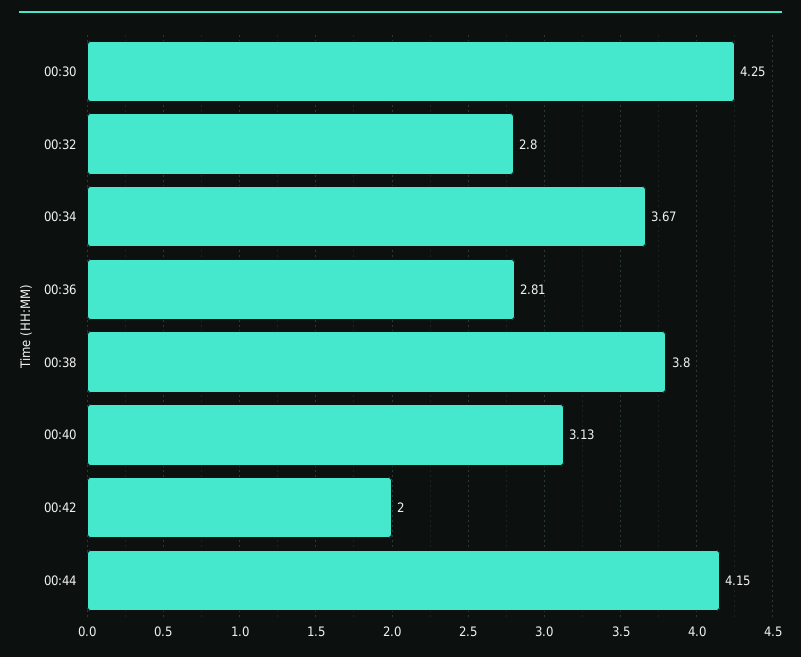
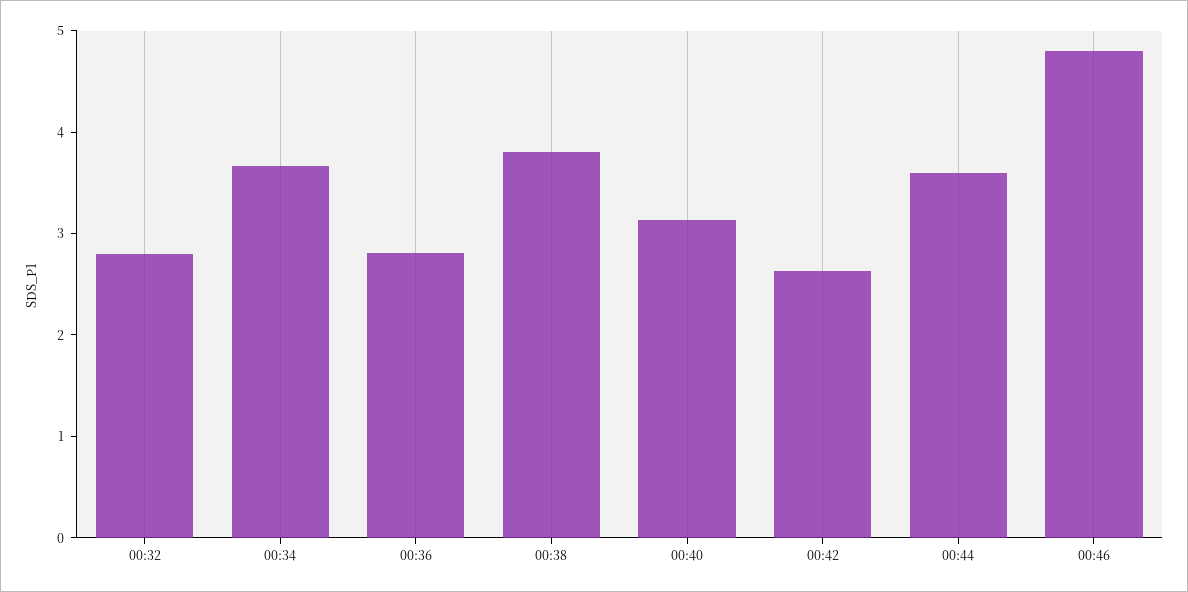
00:30: 4.25 -> none
00:42: 2 -> 2.6
00:44: 4.15 -> 3.6
00:46: none -> 4.8

